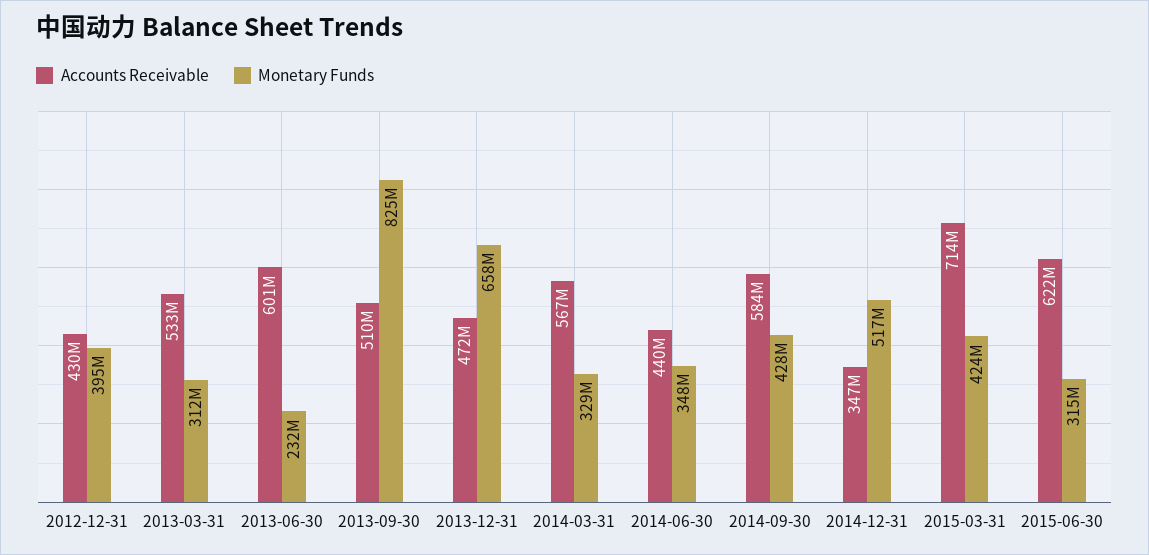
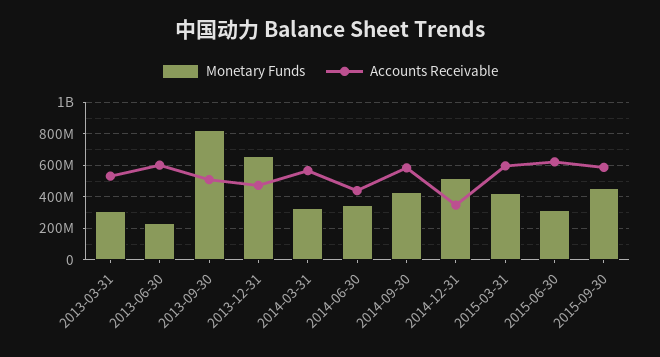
Accounts Receivable, 2012-12-31: 430000000 -> none
Monetary Funds, 2012-12-31: 395000000 -> none
Accounts Receivable, 2015-03-31: 714000000 -> 600000000
Monetary Funds, 2015-09-30: none -> 450000000
Accounts Receivable, 2015-09-30: none -> 600000000

